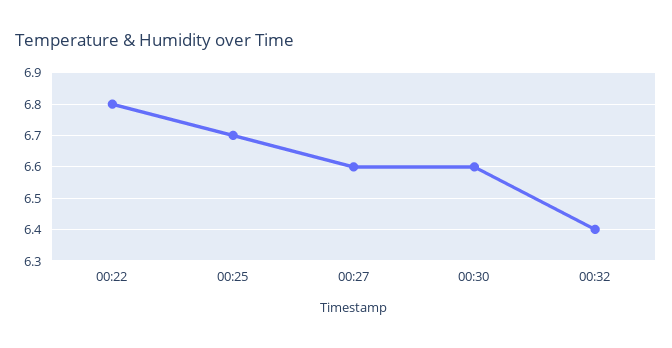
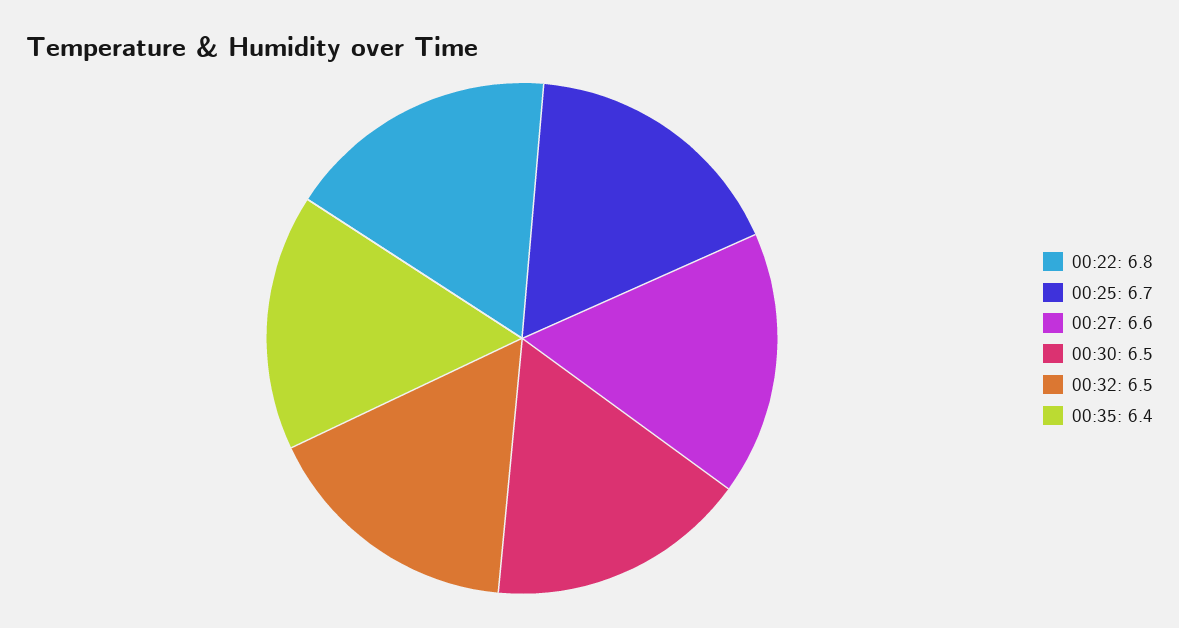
00:30: 6.6 -> 6.5
00:32: 6.4 -> 6.5
00:35: none -> 6.4

